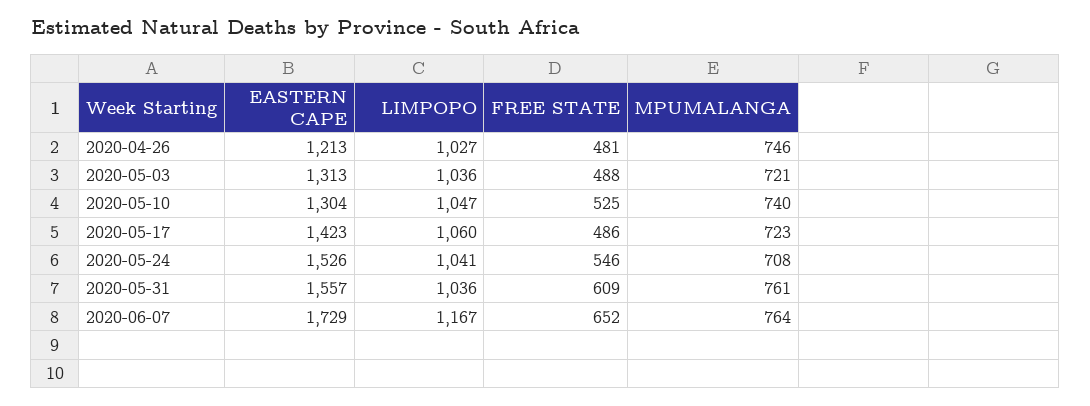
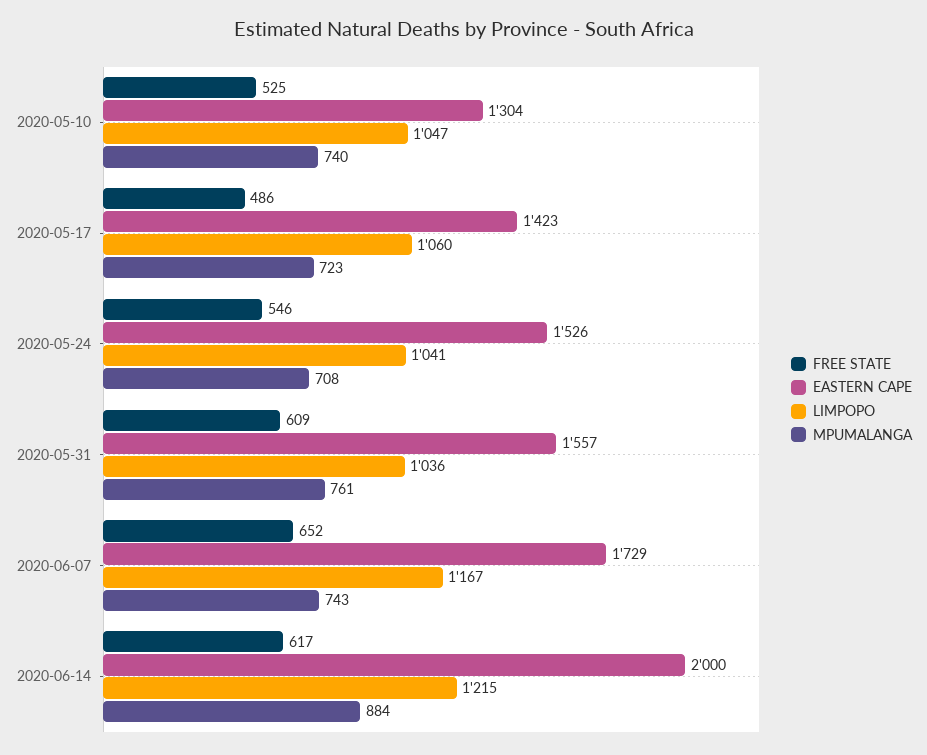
EASTERN CAPE, 2020-04-26: 1213 -> none
LIMPOPO, 2020-04-26: 1027 -> none
FREE STATE, 2020-04-26: 481 -> none
MPUMALANGA, 2020-04-26: 746 -> none
EASTERN CAPE, 2020-05-03: 1313 -> none
LIMPOPO, 2020-05-03: 1036 -> none
FREE STATE, 2020-05-03: 488 -> none
MPUMALANGA, 2020-05-03: 721 -> none
MPUMALANGA, 2020-06-07: 764 -> 743
FREE STATE, 2020-06-14: none -> 617
EASTERN CAPE, 2020-06-14: none -> 2000
LIMPOPO, 2020-06-14: none -> 1215
MPUMALANGA, 2020-06-14: none -> 884

